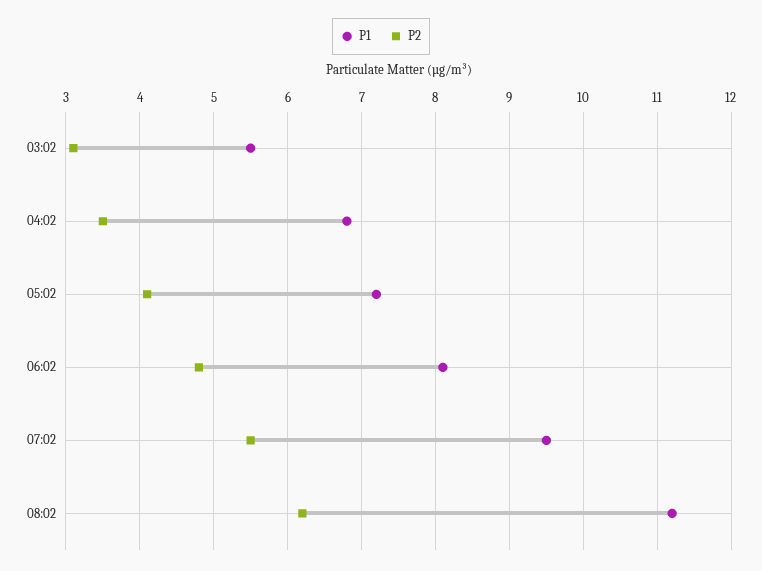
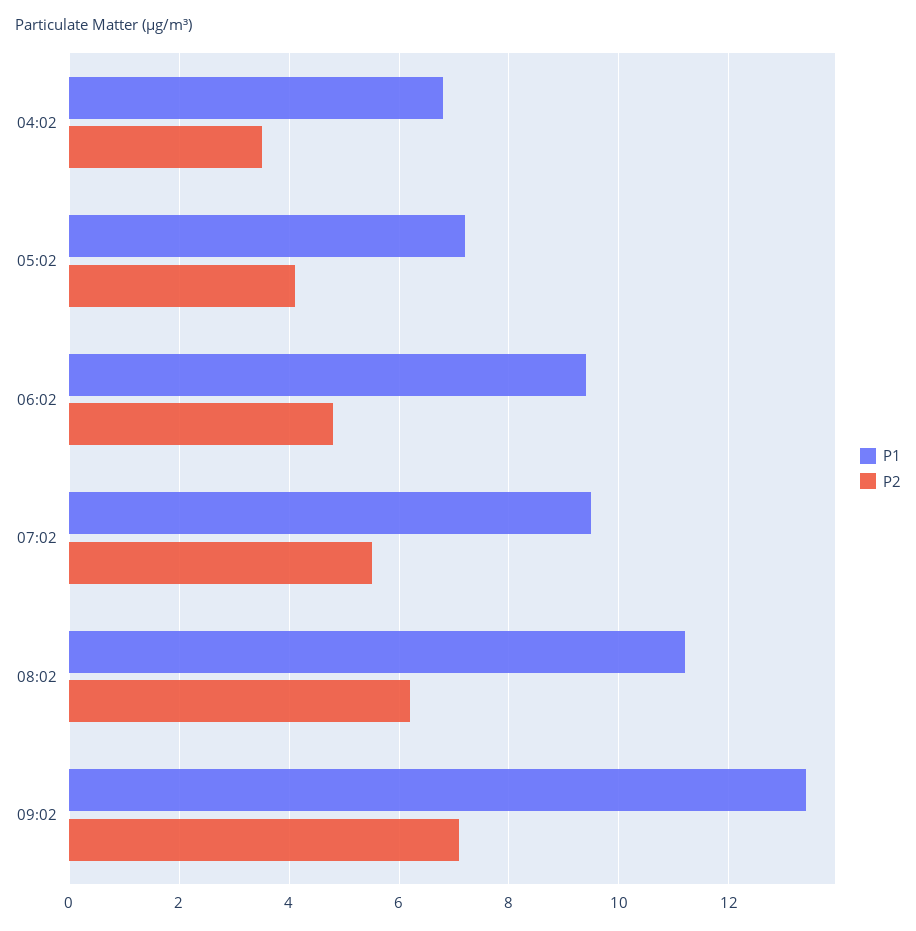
P1, 03:02: 5.5 -> none
P2, 03:02: 3.1 -> none
P1, 06:02: 8.1 -> 9.5
P1, 09:02: none -> 13.5
P2, 09:02: none -> 7

